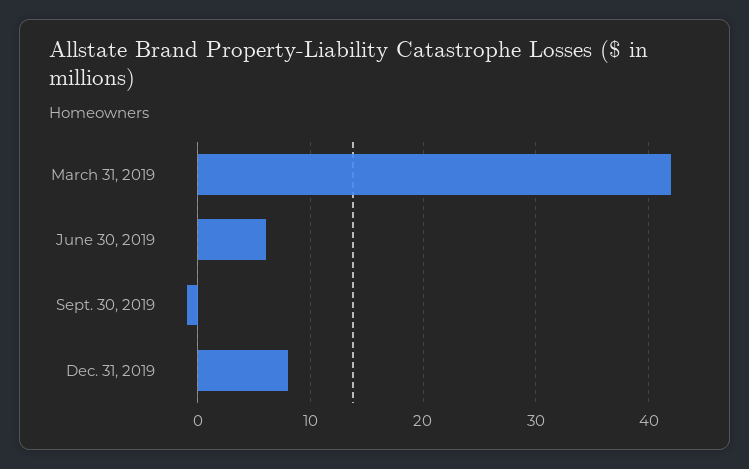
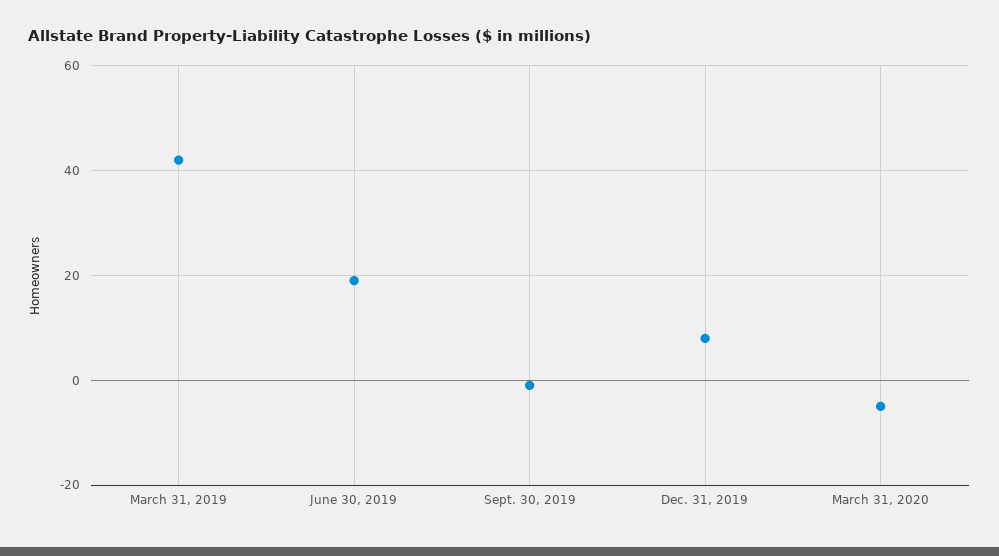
June 30, 2019: 6 -> 20
March 31, 2020: none -> -5

